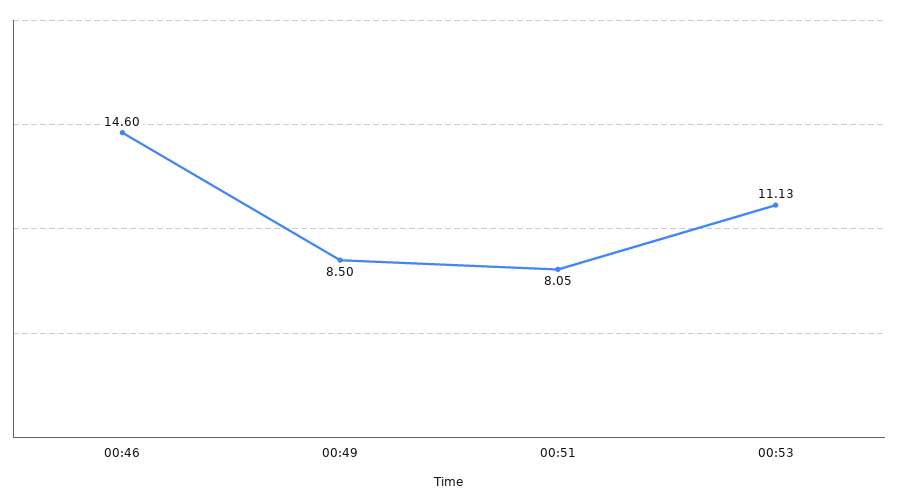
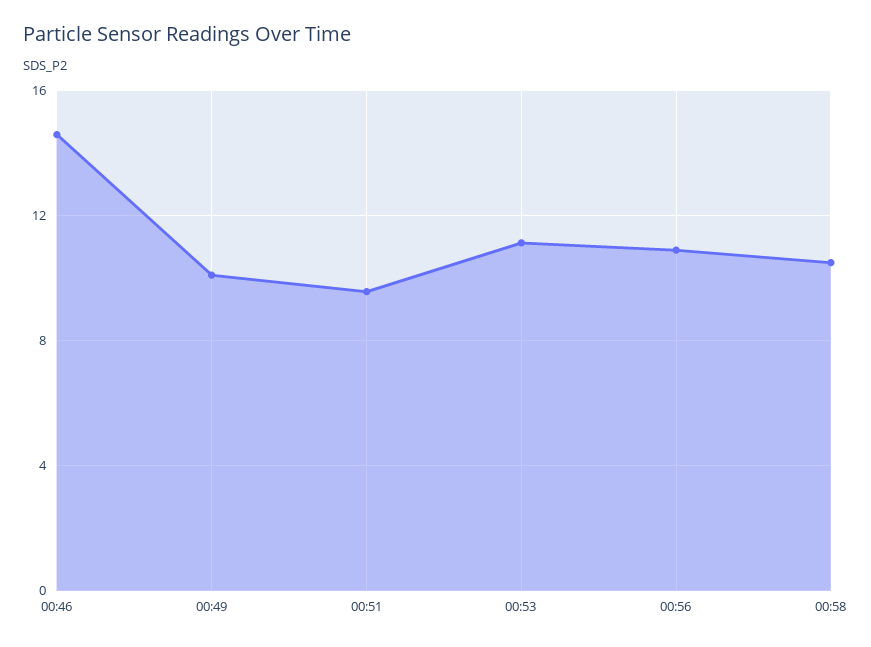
00:49: 8.5 -> 10
00:51: 8.05 -> 9.5
00:56: none -> 11
00:58: none -> 10.5

